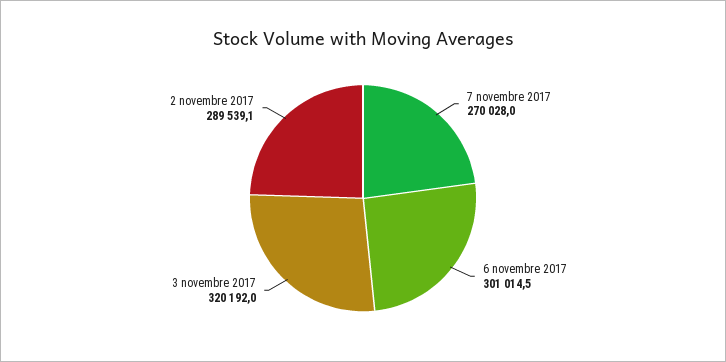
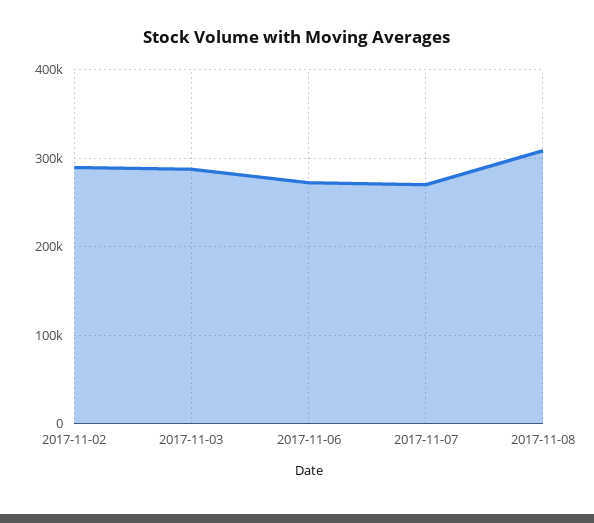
6 novembre 2017: 301014.5 -> 270000
3 novembre 2017: 320192 -> 290000
2017-11-08: none -> 310000

